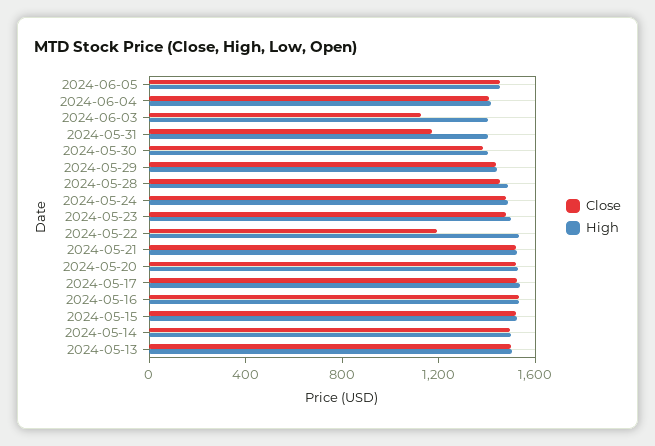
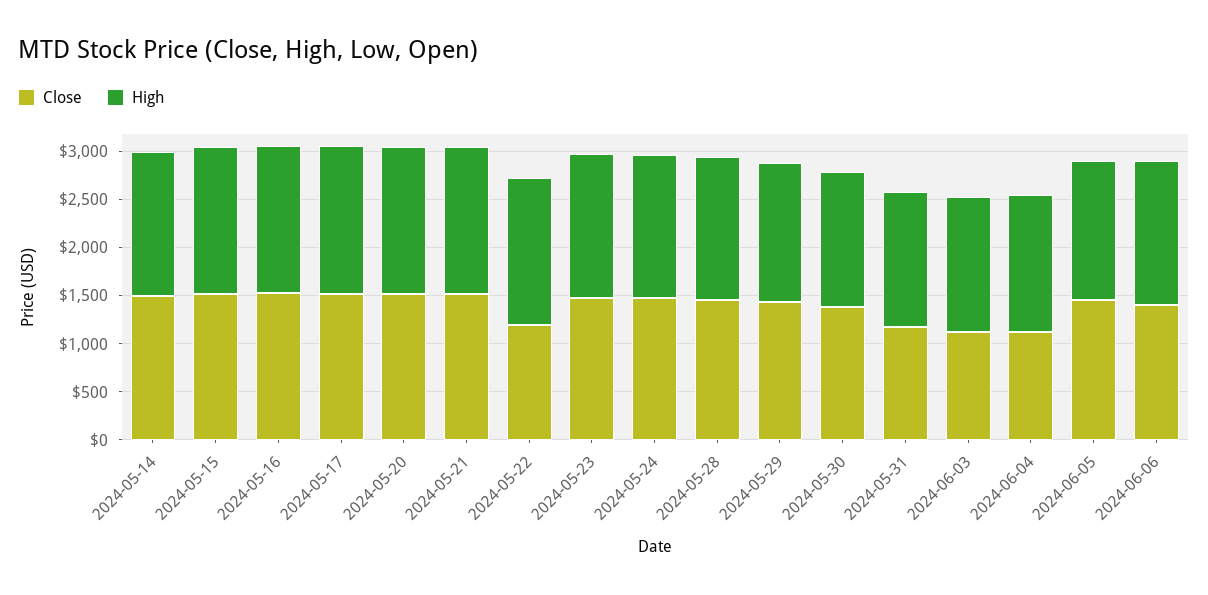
Close, 2024-06-04: 1400 -> 1100
Close, 2024-05-13: 1500 -> none
High, 2024-05-13: 1500 -> none
Close, 2024-06-06: none -> 1400
High, 2024-06-06: none -> 1500

